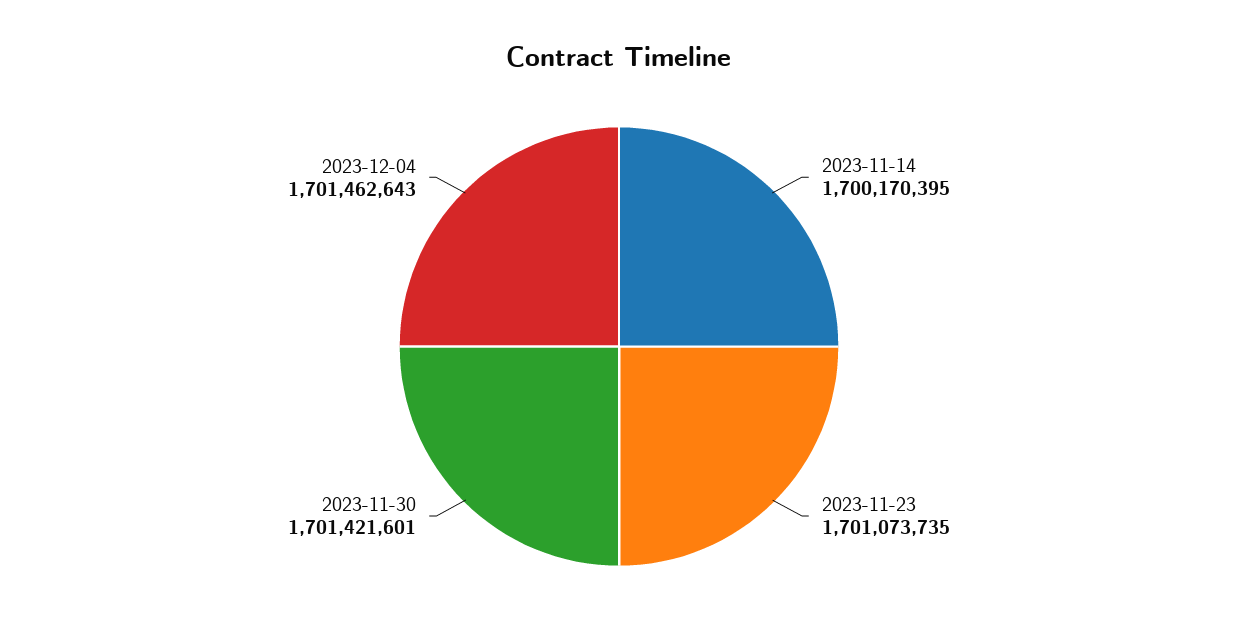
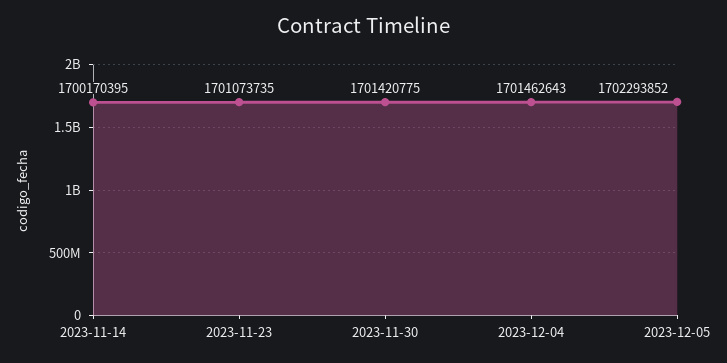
2023-11-30: 1701421601 -> 1701420775
2023-12-05: none -> 1702293852

